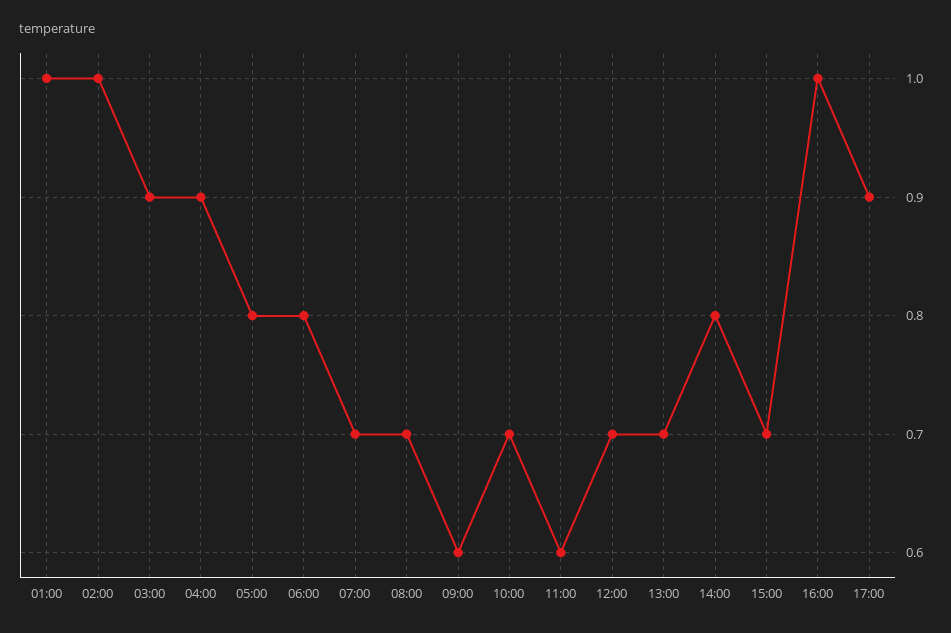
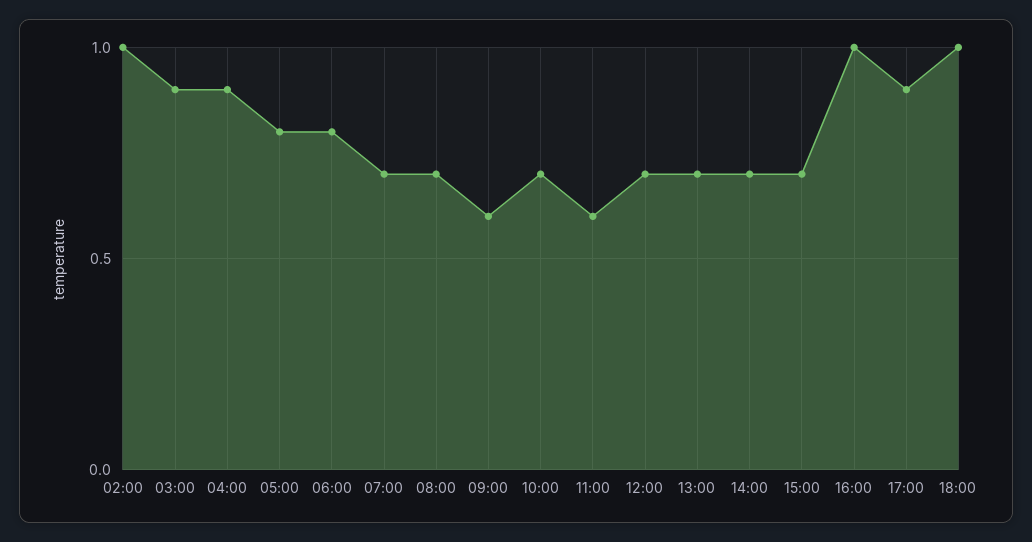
01:00: 1 -> none
14:00: 0.8 -> 0.7
18:00: none -> 1

